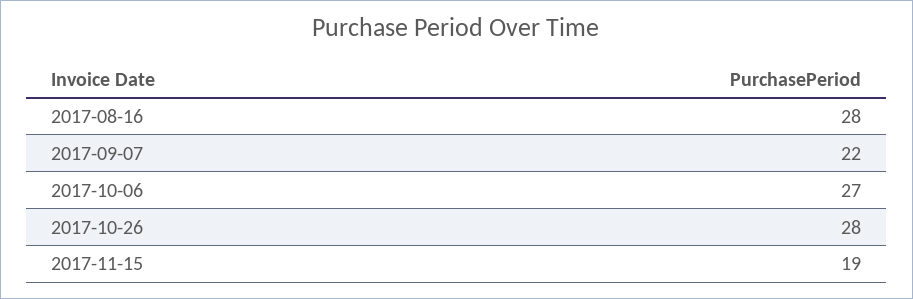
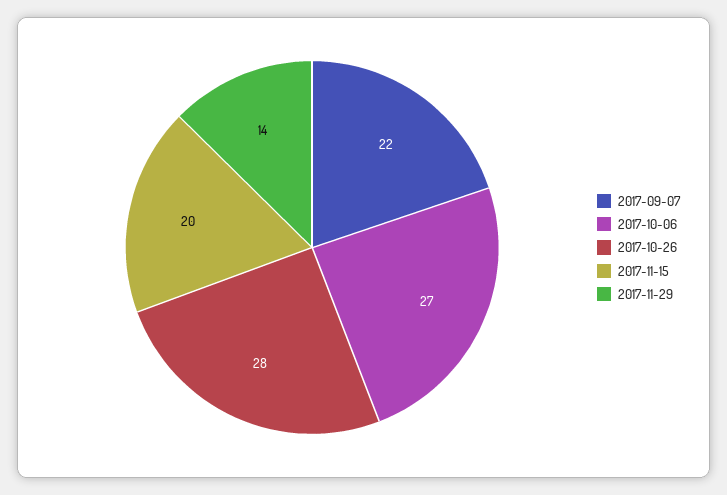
2017-08-16: 28 -> none
2017-11-15: 19 -> 20
2017-11-29: none -> 14

